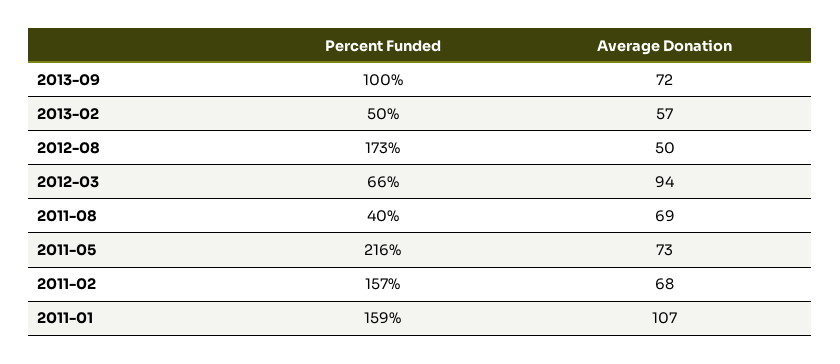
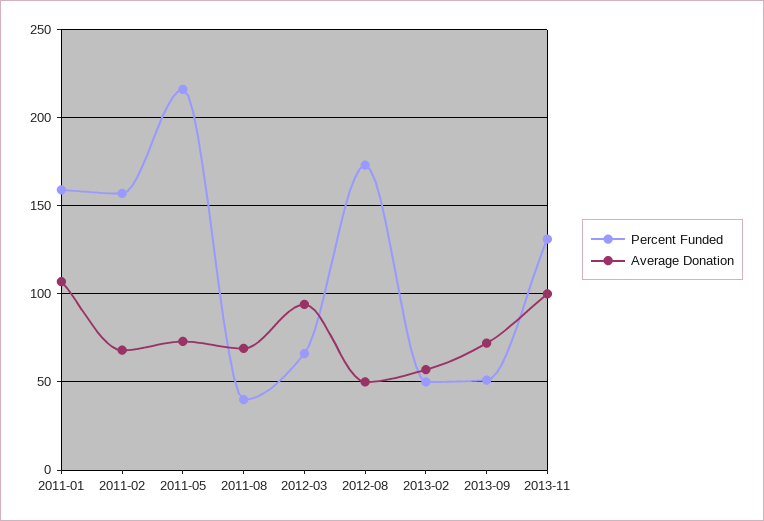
Percent Funded, 2013-09: 100 -> 50
Percent Funded, 2013-11: none -> 130
Average Donation, 2013-11: none -> 100

